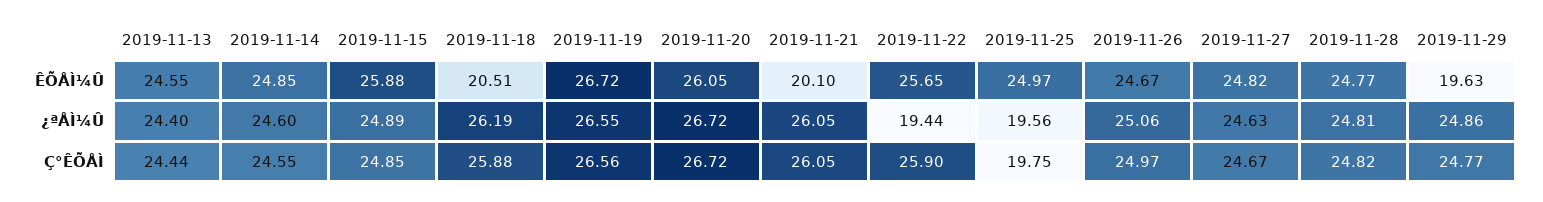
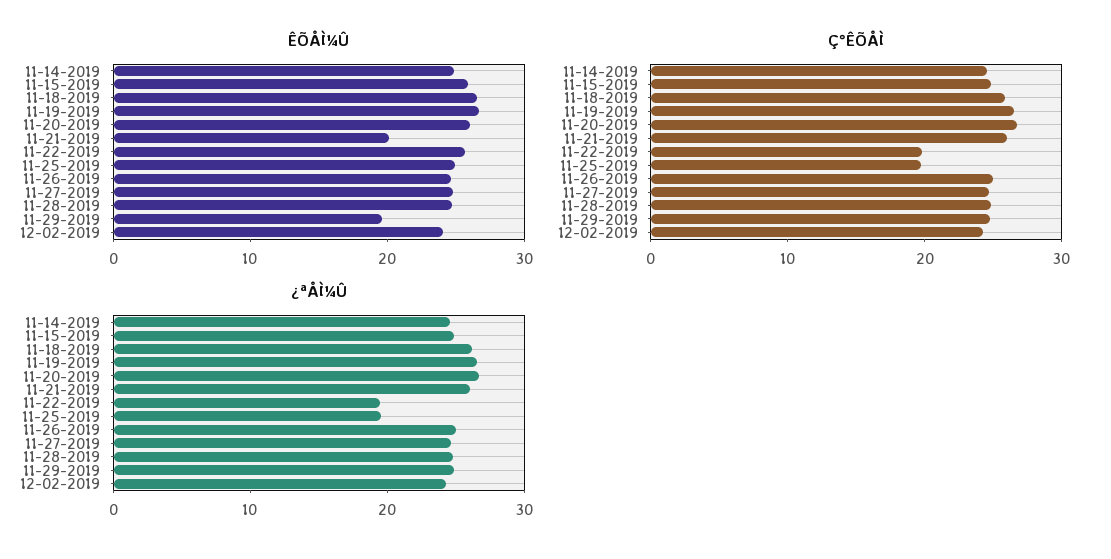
ÊÕÅÌ¼Û, 2019-11-13: 24.55 -> none
ÊÕÅÌ¼Û, 2019-11-18: 20.51 -> 26
¿ªÅÌ¼Û, 2019-11-13: 24.4 -> none
Ç°ÊÕÅÌ, 2019-11-13: 24.44 -> none
Ç°ÊÕÅÌ, 2019-11-22: 25.9 -> 20
ÊÕÅÌ¼Û, 12-02-2019: none -> 24
Ç°ÊÕÅÌ, 12-02-2019: none -> 24
¿ªÅÌ¼Û, 12-02-2019: none -> 24

